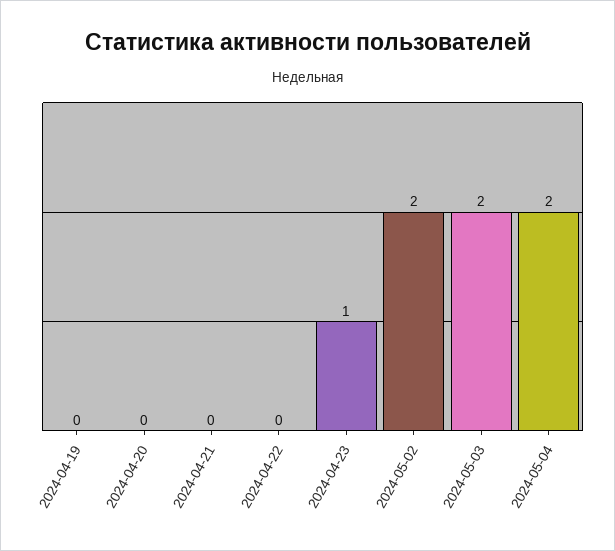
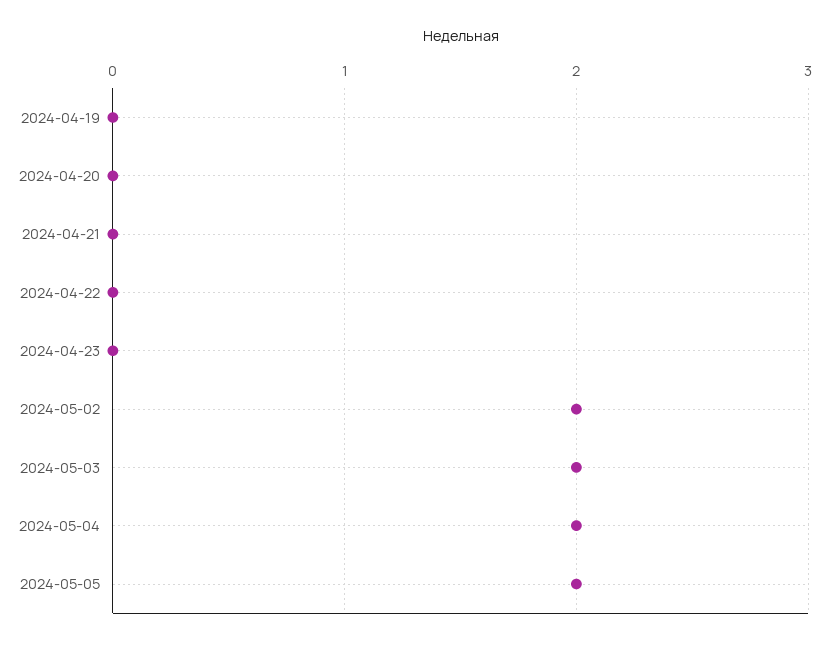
2024-04-23: 1 -> 0
2024-05-05: none -> 2

